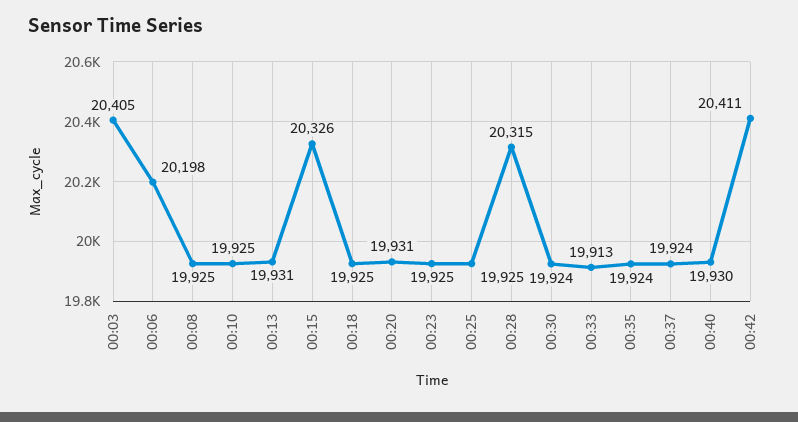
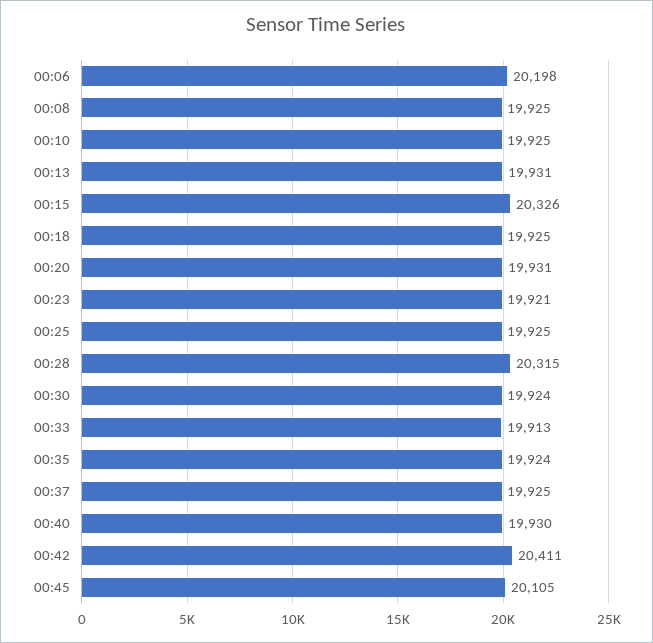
00:03: 20405 -> none
00:23: 19925 -> 19921
00:37: 19924 -> 19925
00:45: none -> 20105

